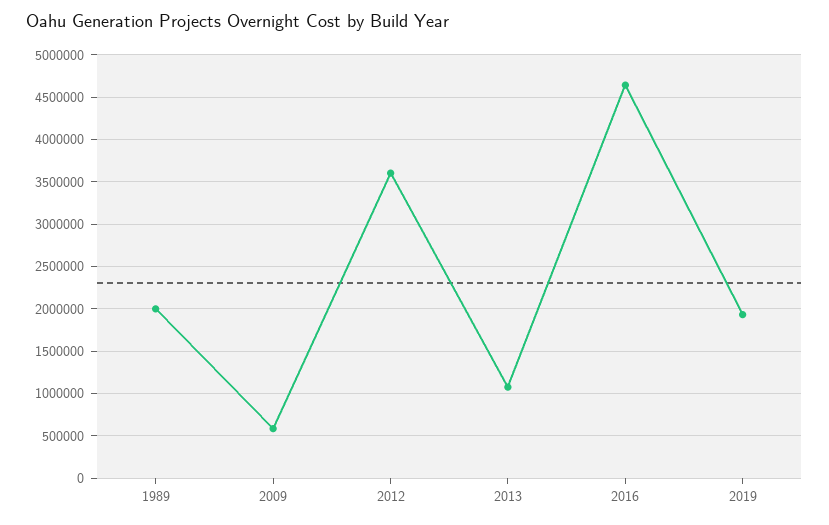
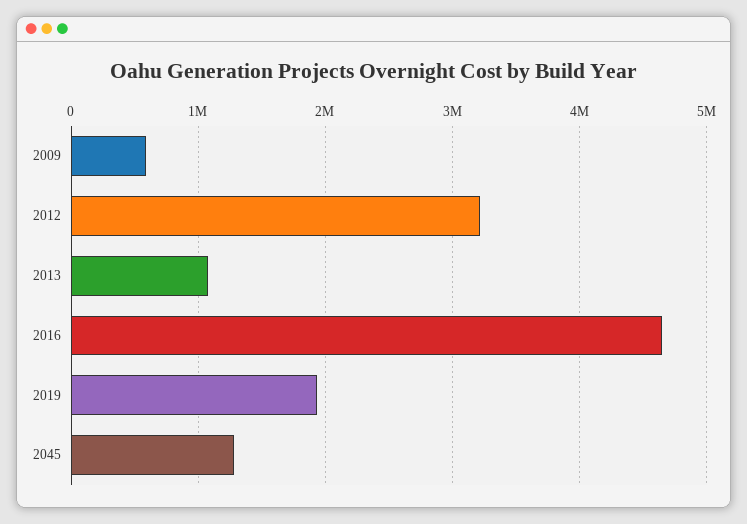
1989: 2000000 -> none
2012: 3600000 -> 3200000
2045: none -> 1300000

